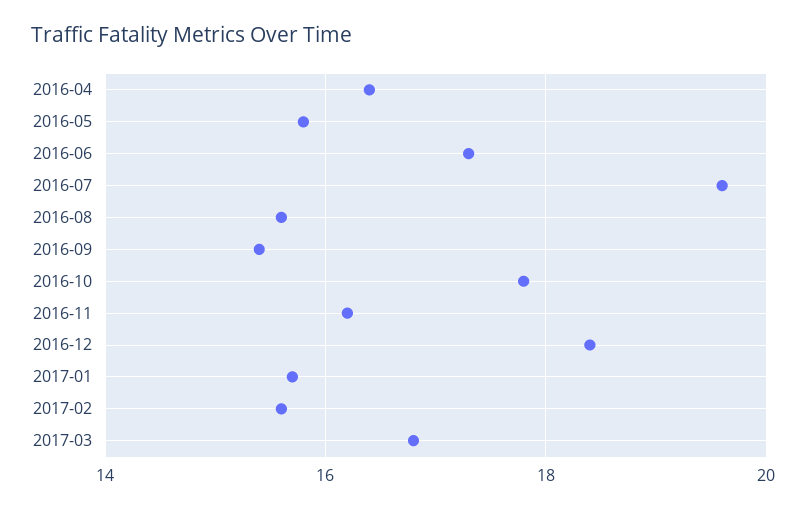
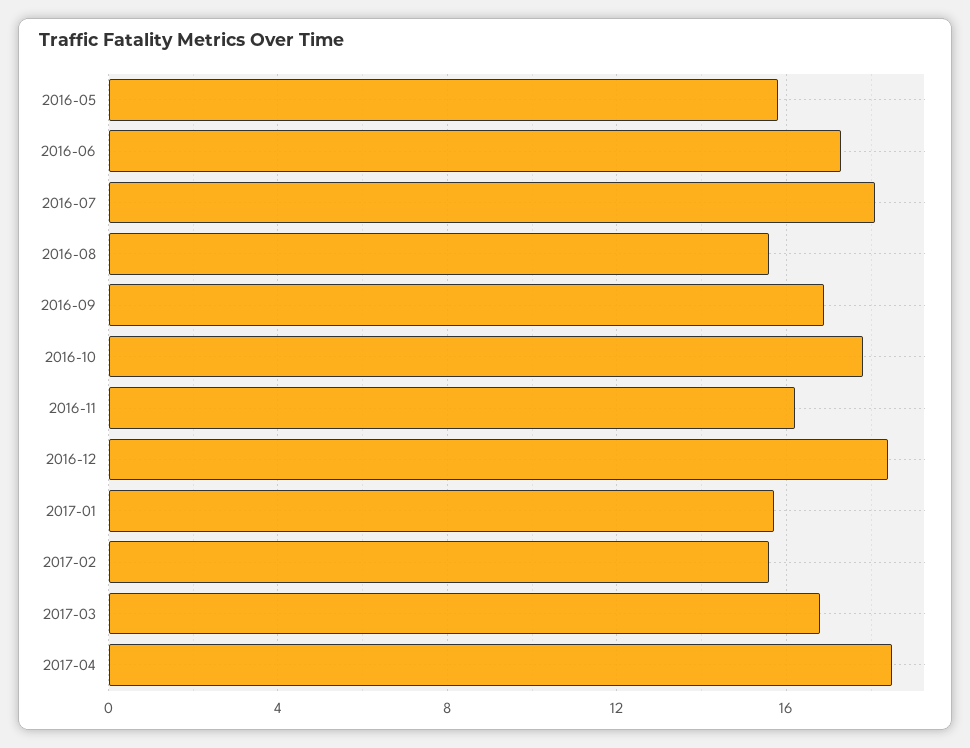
2016-04: 16.5 -> none
2016-07: 19.5 -> 18
2016-09: 15.5 -> 17
2017-04: none -> 18.5

